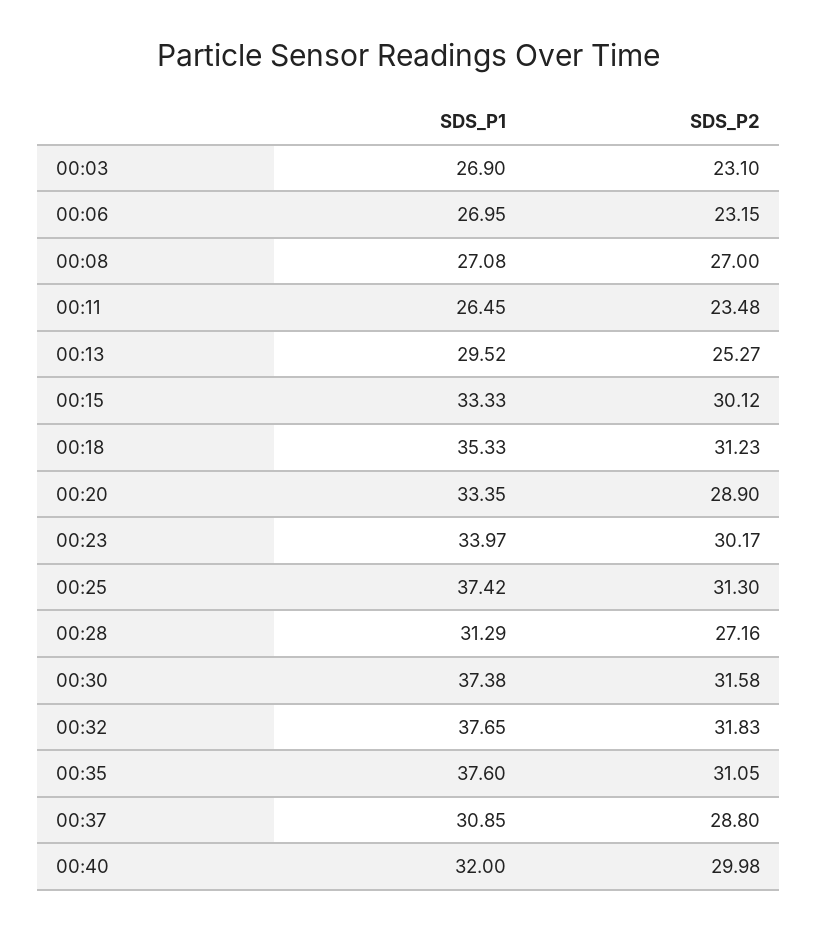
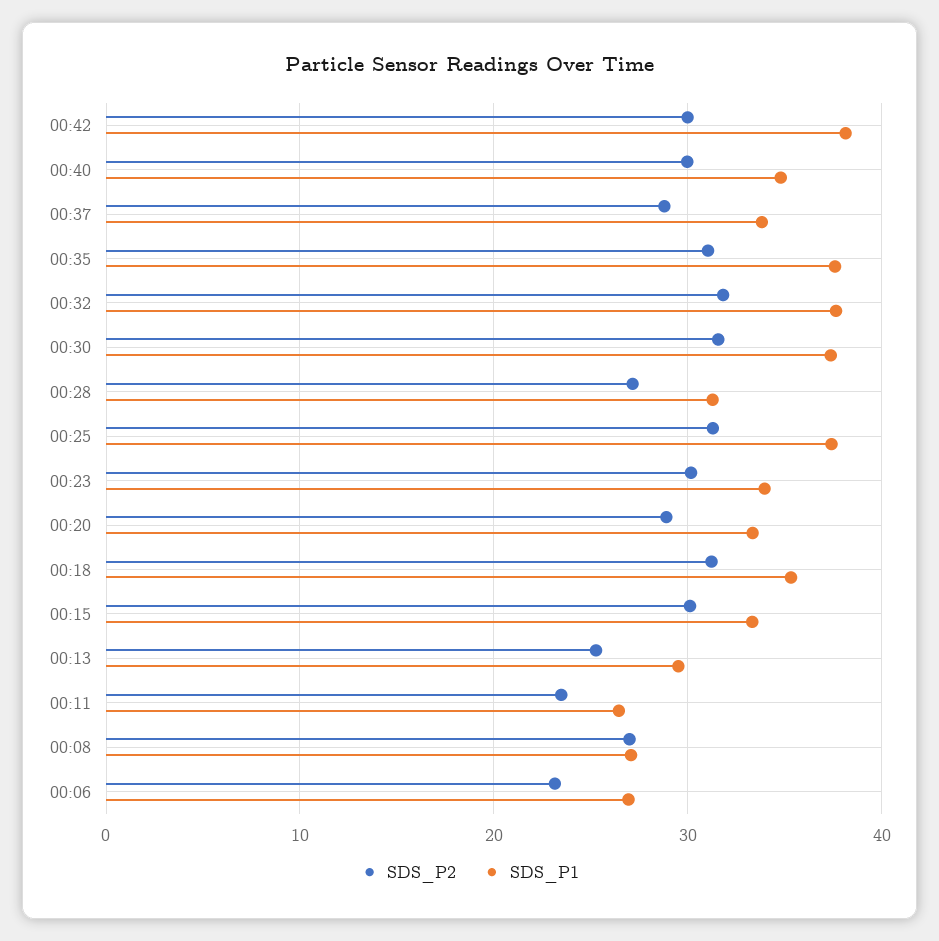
SDS_P1, 00:03: 26.9 -> none
SDS_P2, 00:03: 23.1 -> none
SDS_P1, 00:37: 30.85 -> 34
SDS_P1, 00:40: 32 -> 35
SDS_P2, 00:42: none -> 30
SDS_P1, 00:42: none -> 38

